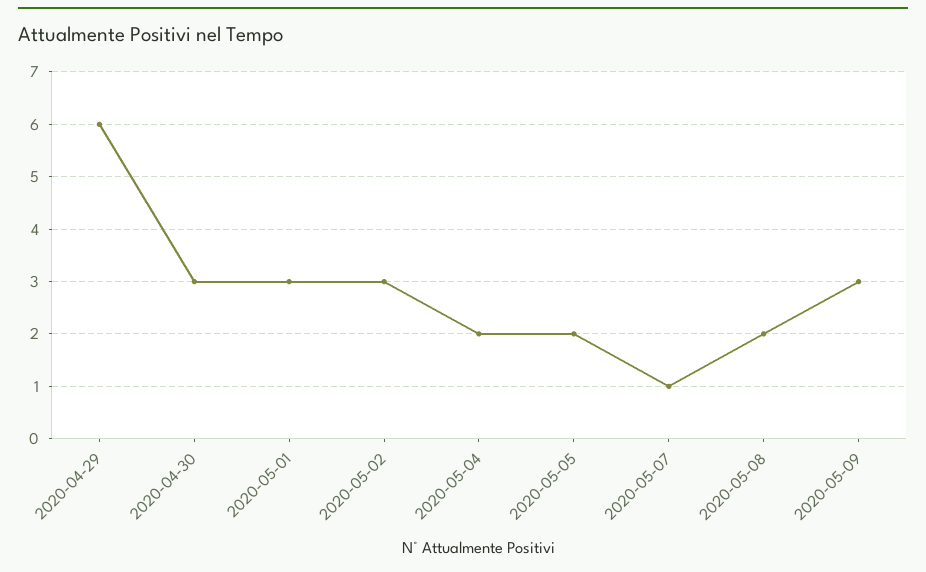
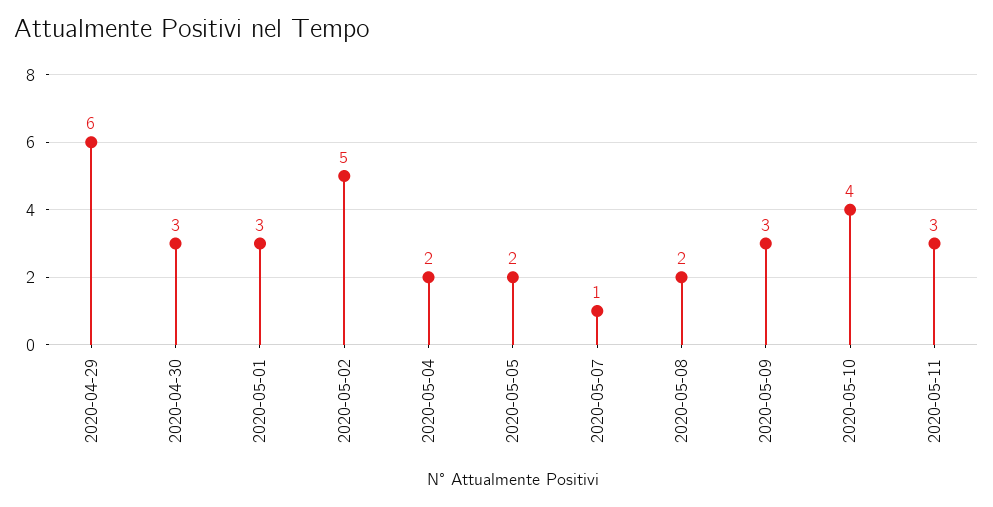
2020-05-02: 3 -> 5
2020-05-10: none -> 4
2020-05-11: none -> 3

